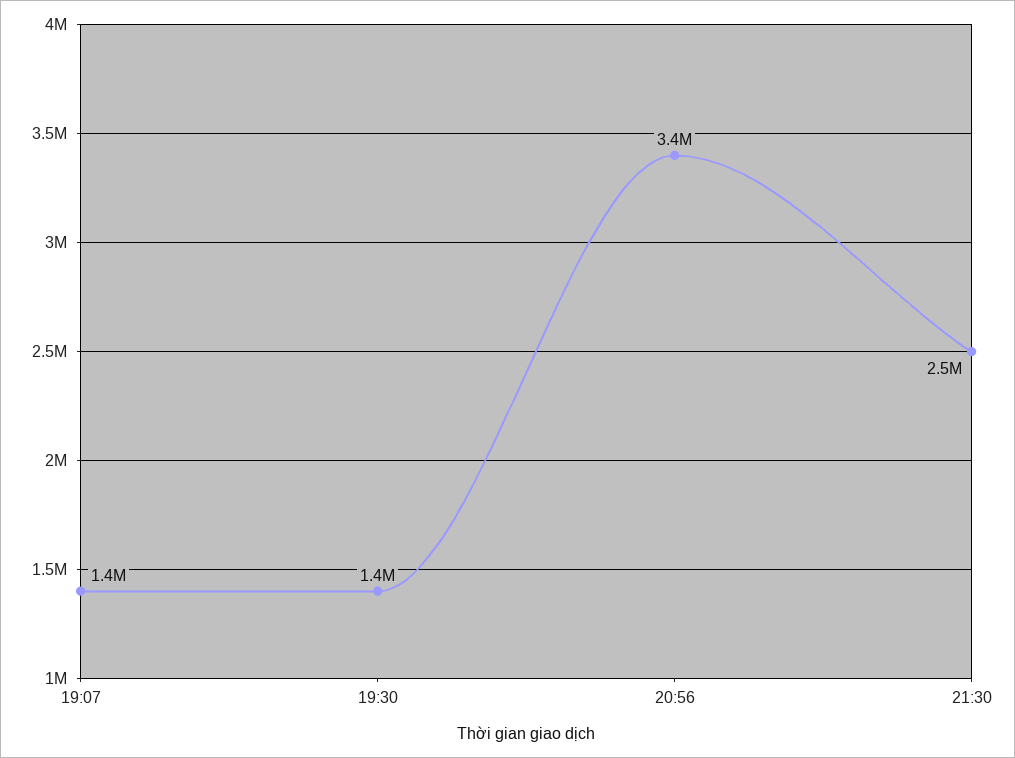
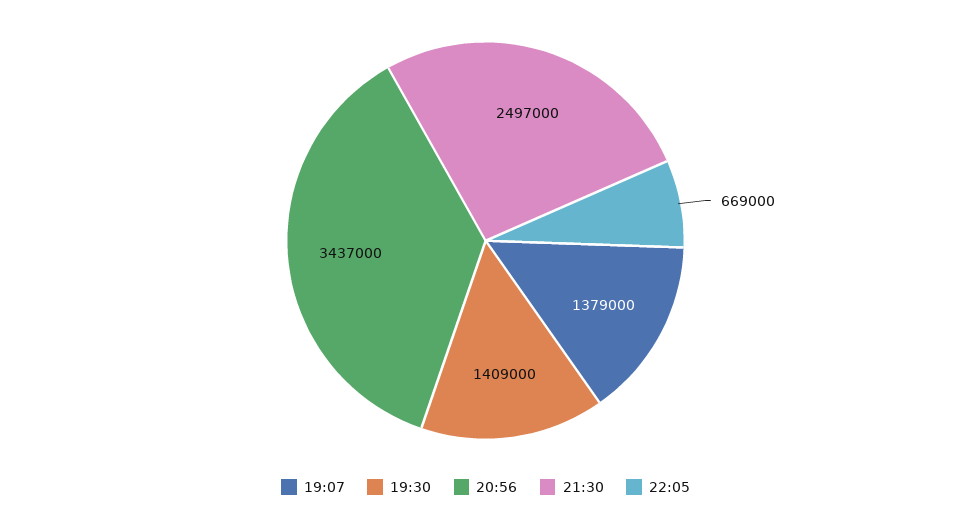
22:05: none -> 669000

